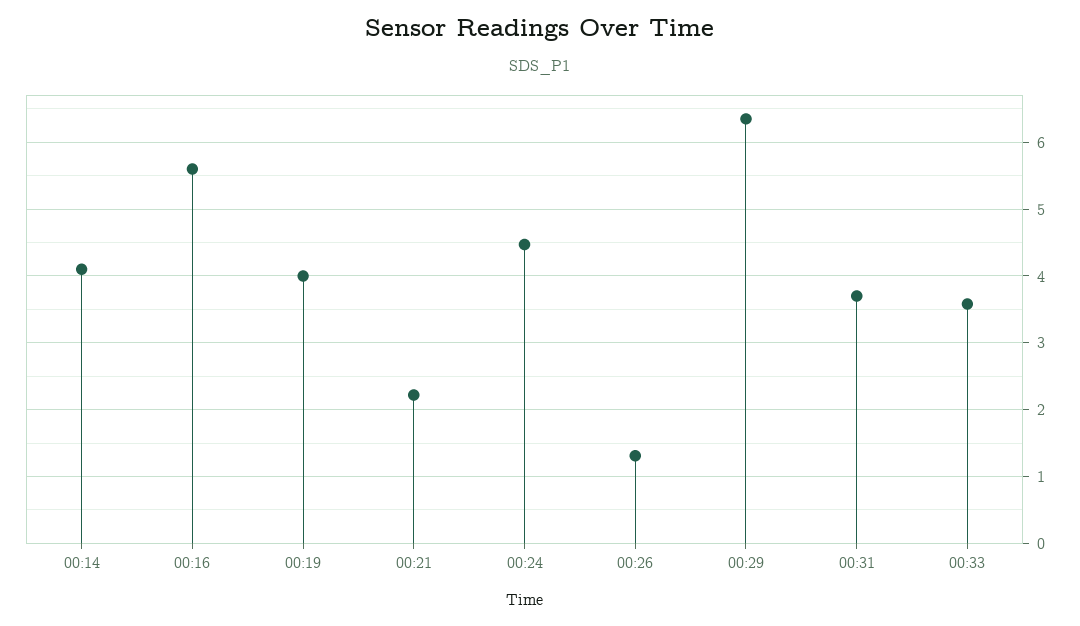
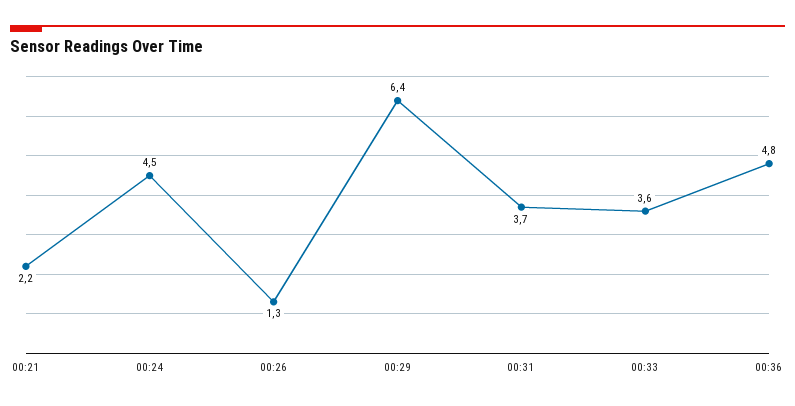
00:14: 4.1 -> none
00:16: 5.6 -> none
00:19: 4 -> none
00:36: none -> 4.8

